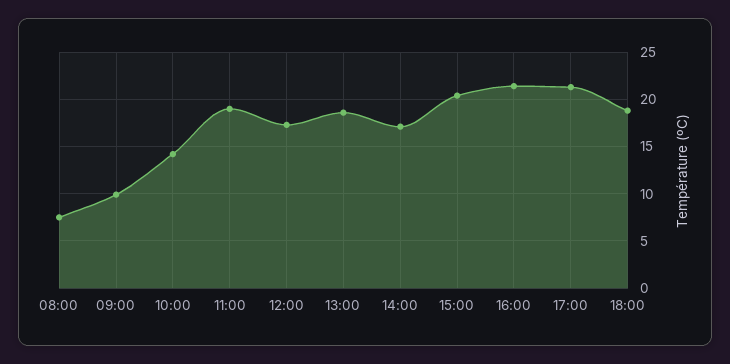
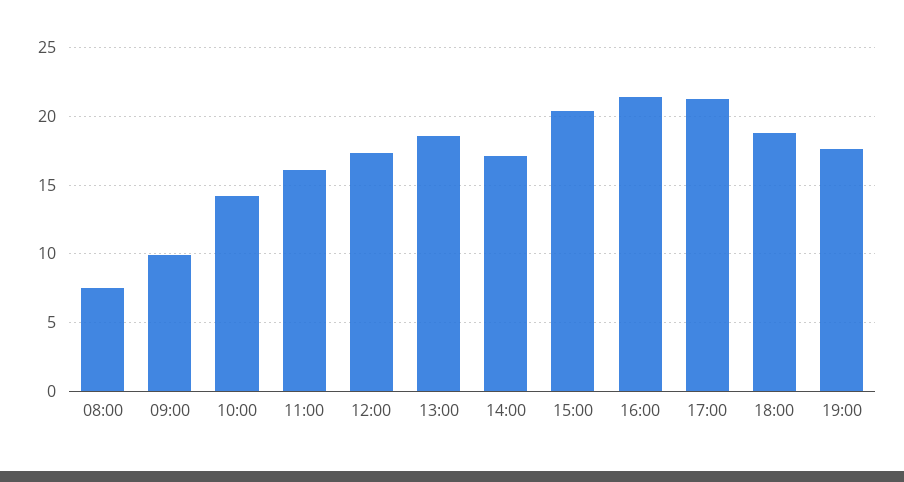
11:00: 19 -> 16
19:00: none -> 17.5

